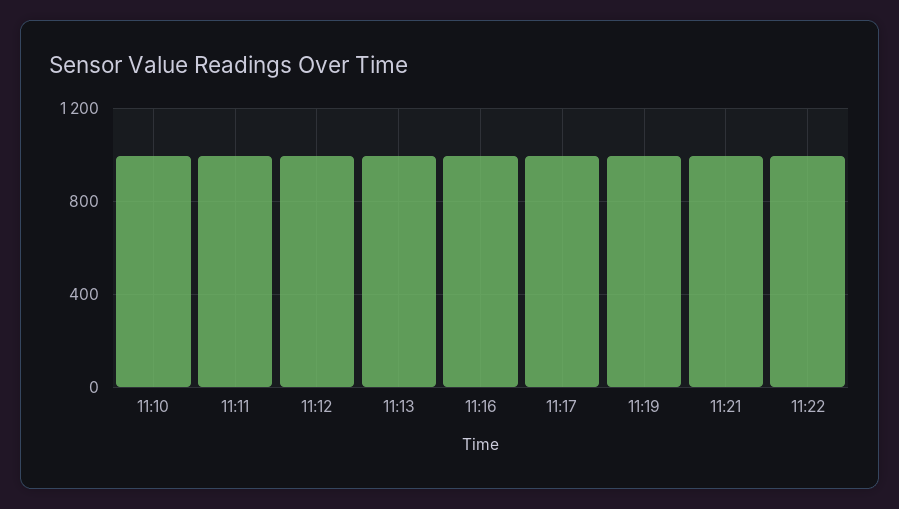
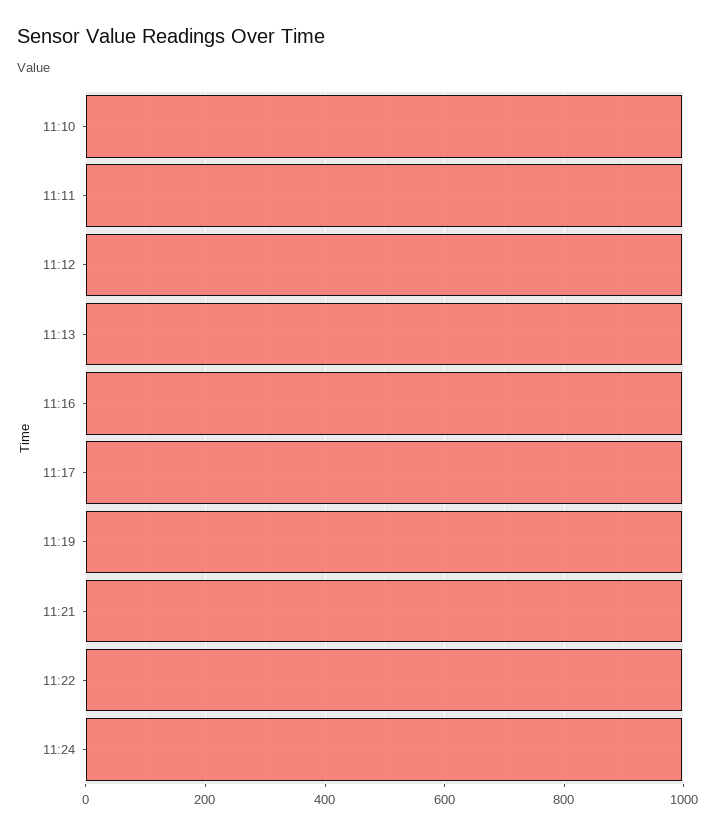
11:24: none -> 1000

